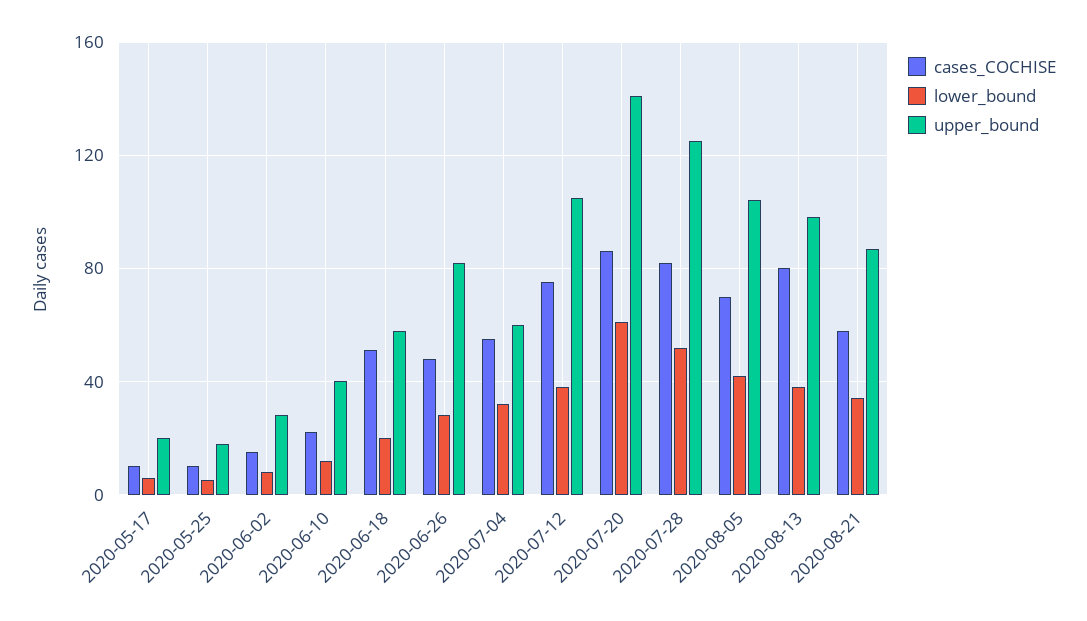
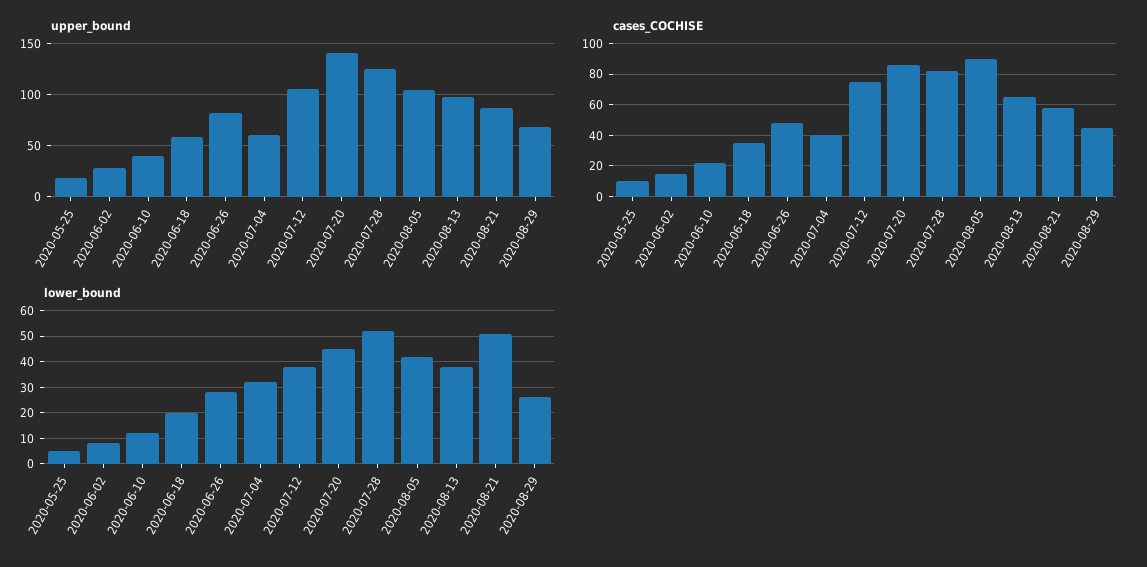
cases_COCHISE, 2020-05-17: 10 -> none
lower_bound, 2020-05-17: 5 -> none
upper_bound, 2020-05-17: 20 -> none
cases_COCHISE, 2020-06-18: 50 -> 35
cases_COCHISE, 2020-07-04: 55 -> 40
lower_bound, 2020-07-20: 60 -> 45
cases_COCHISE, 2020-08-05: 70 -> 90
cases_COCHISE, 2020-08-13: 80 -> 65
lower_bound, 2020-08-21: 35 -> 50
upper_bound, 2020-08-29: none -> 70
cases_COCHISE, 2020-08-29: none -> 45
lower_bound, 2020-08-29: none -> 25

